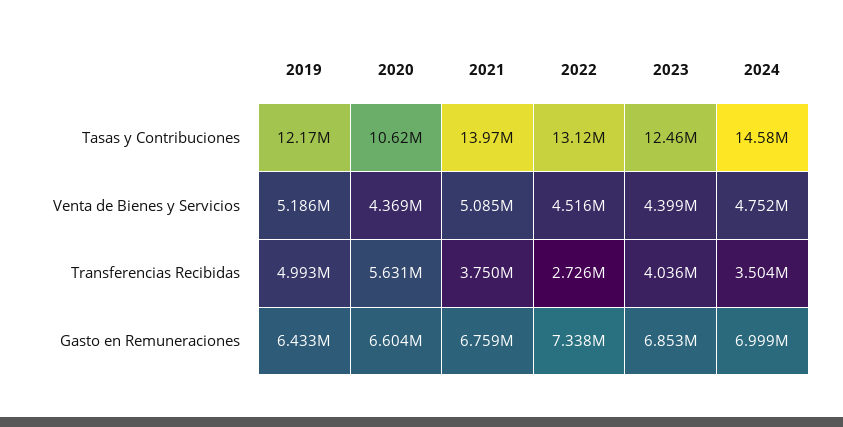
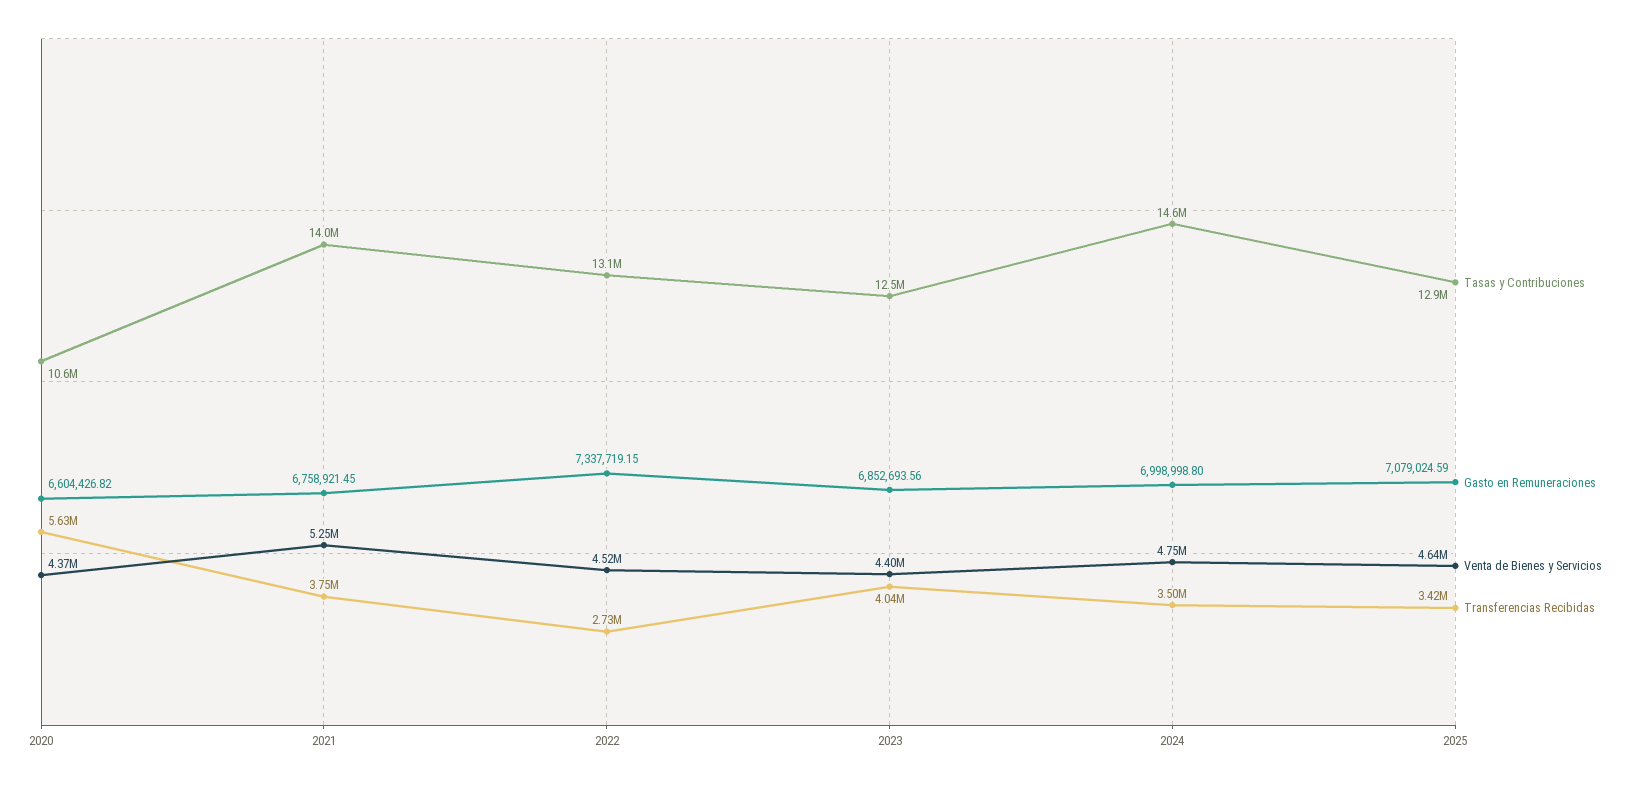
Tasas y Contribuciones, 2019: 12170000 -> none
Venta de Bienes y Servicios, 2019: 5186000 -> none
Venta de Bienes y Servicios, 2021: 5085000 -> 5250000
Transferencias Recibidas, 2019: 4993000 -> none
Gasto en Remuneraciones, 2019: 6433000 -> none
Tasas y Contribuciones, 2025: none -> 12900000
Gasto en Remuneraciones, 2025: none -> 7079024.59
Venta de Bienes y Servicios, 2025: none -> 4640000
Transferencias Recibidas, 2025: none -> 3420000

